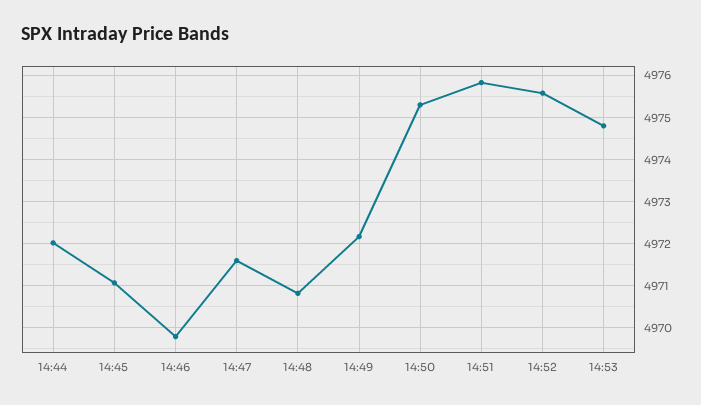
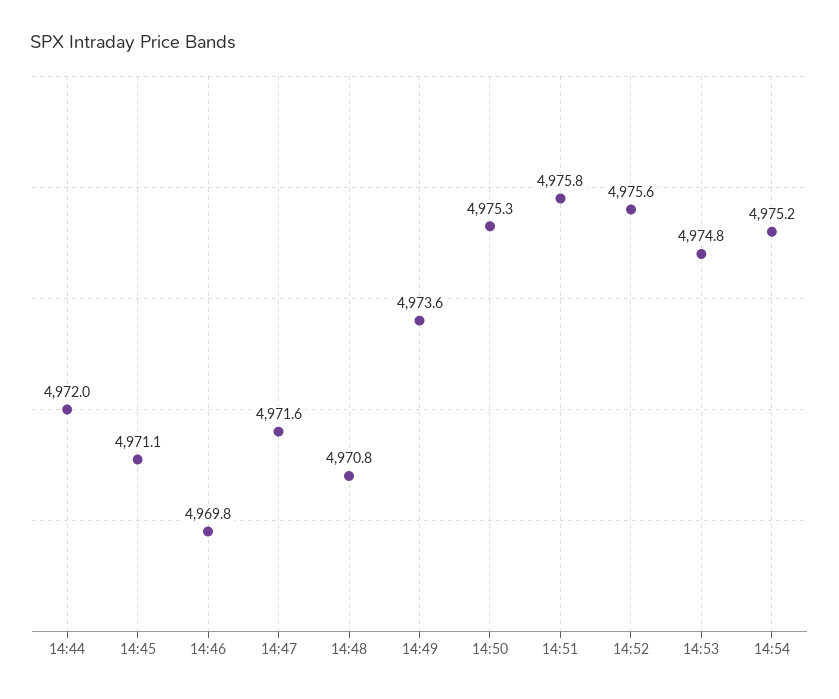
14:49: 4972.2 -> 4973.6
14:54: none -> 4975.2

